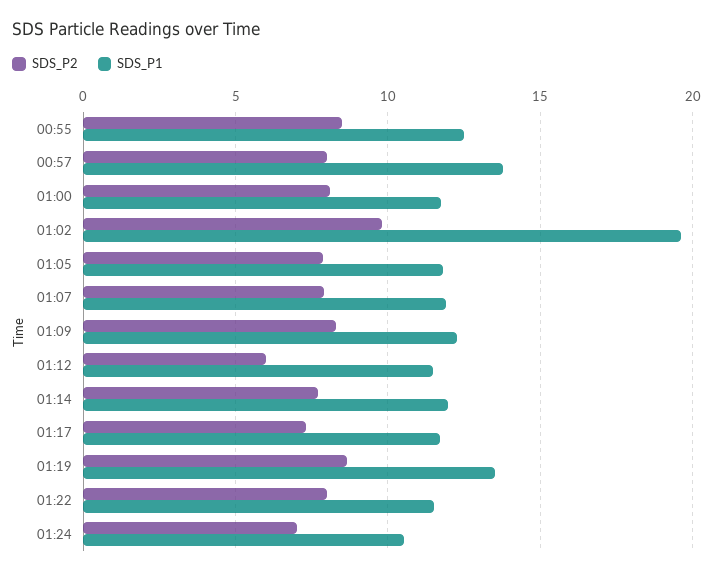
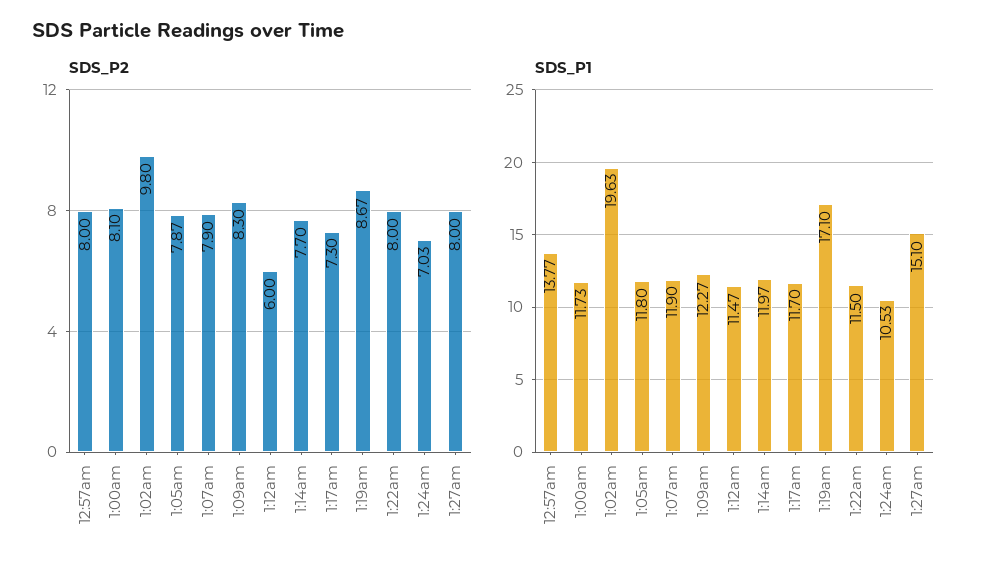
SDS_P2, 00:55: 8.5 -> none
SDS_P1, 00:55: 12.5 -> none
SDS_P1, 01:19: 13.5 -> 17.1
SDS_P2, 1:27am: none -> 8
SDS_P1, 1:27am: none -> 15.1

